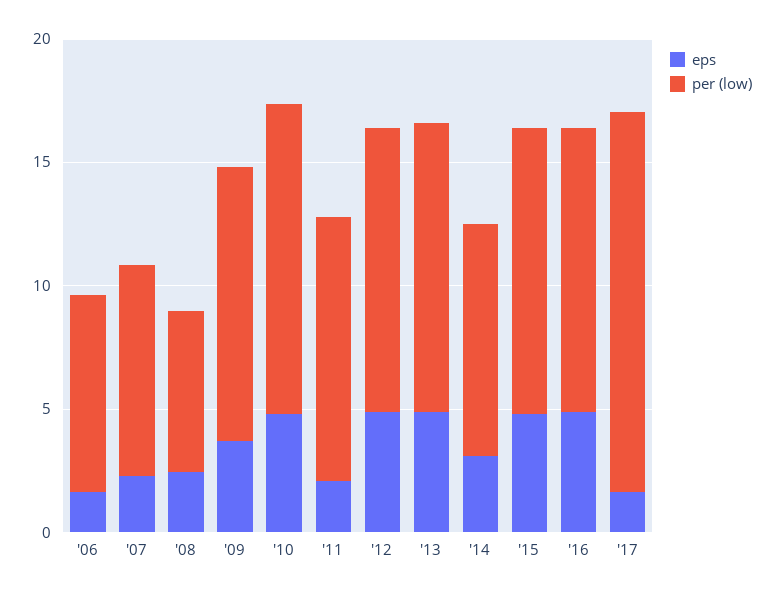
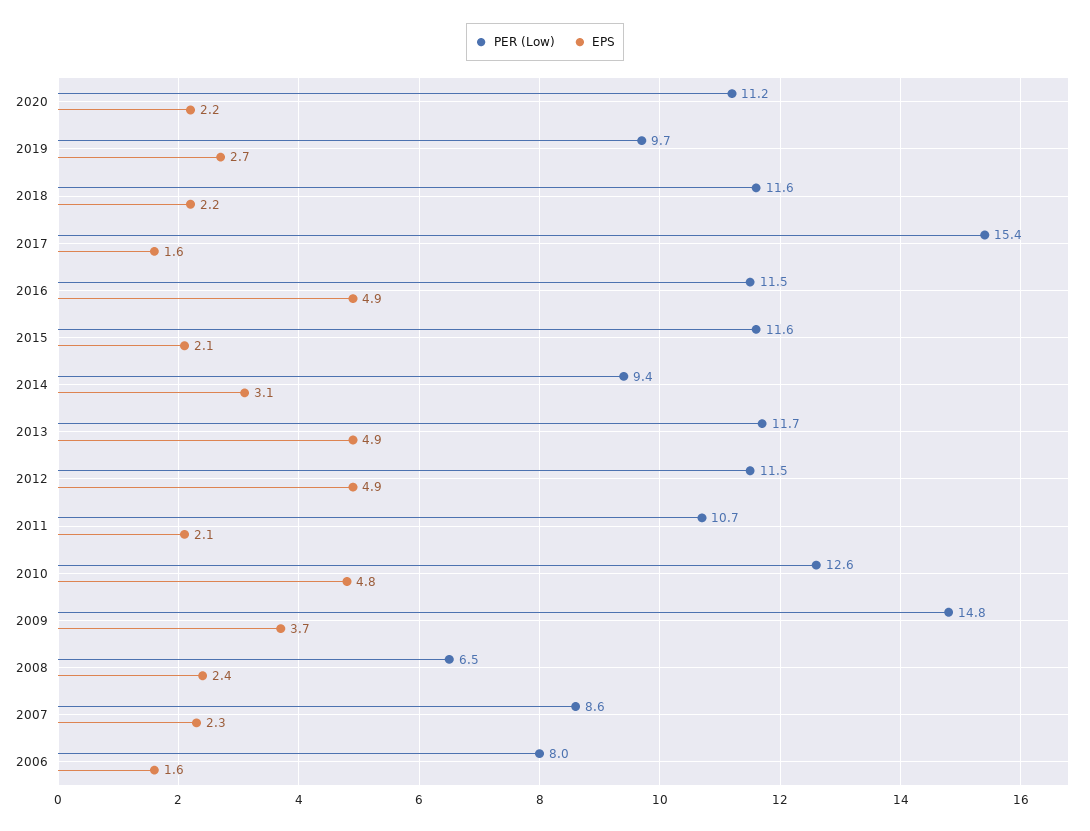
per (low), '09: 11 -> 14.8
eps, '15: 5 -> 2.1
per (low), 2020: none -> 11.2
eps, 2020: none -> 2.2
per (low), 2019: none -> 9.7
eps, 2019: none -> 2.7
per (low), 2018: none -> 11.6
eps, 2018: none -> 2.2

